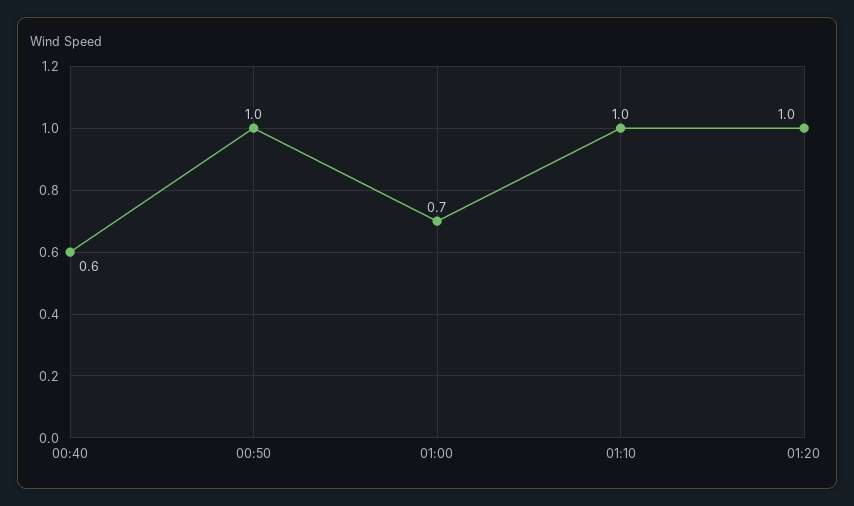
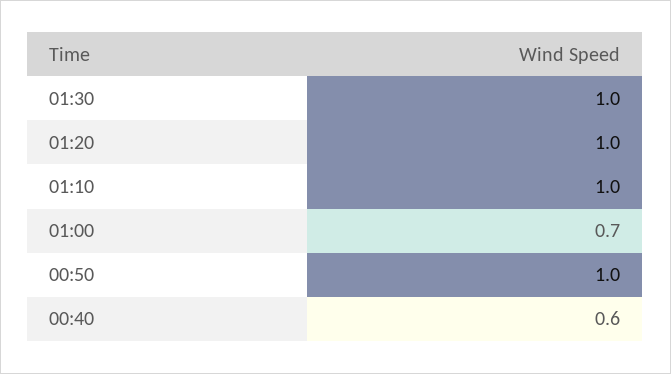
01:30: none -> 1

